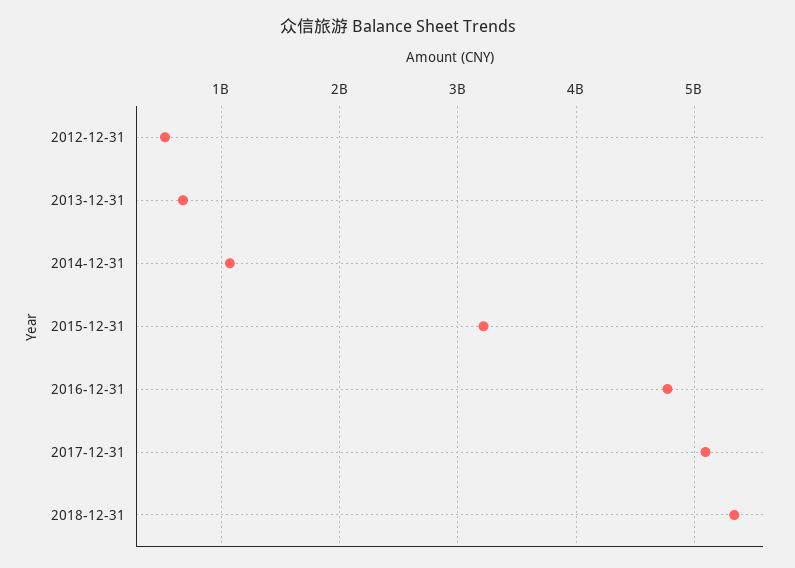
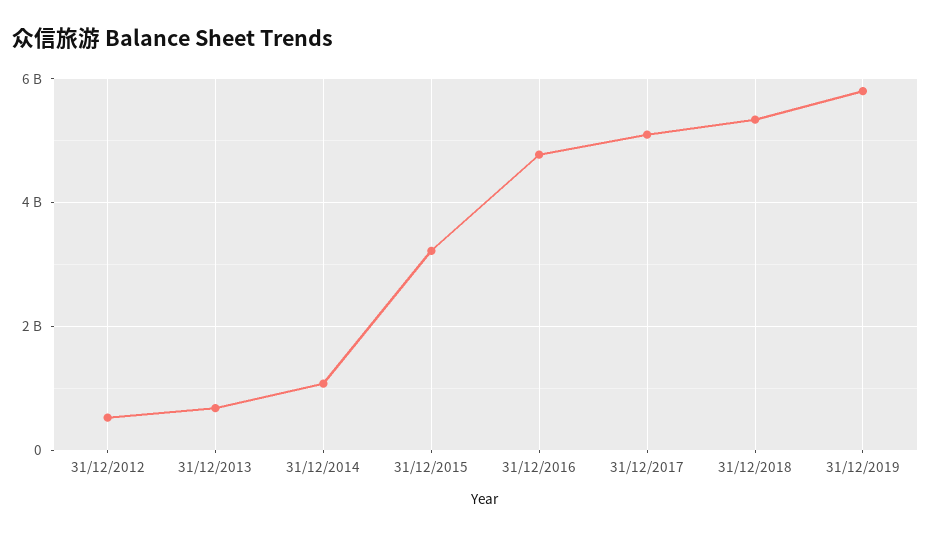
31/12/2019: none -> 5800000000

